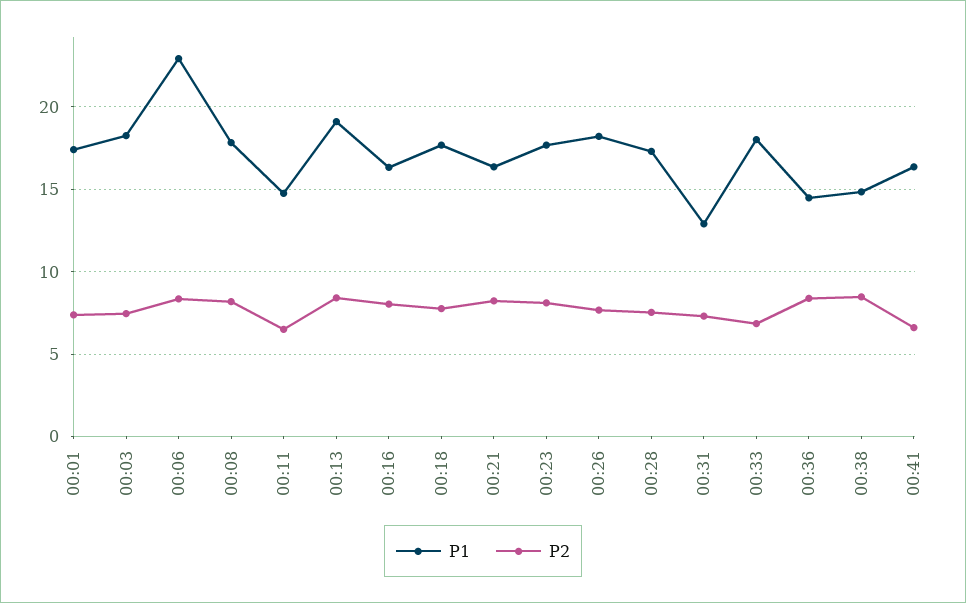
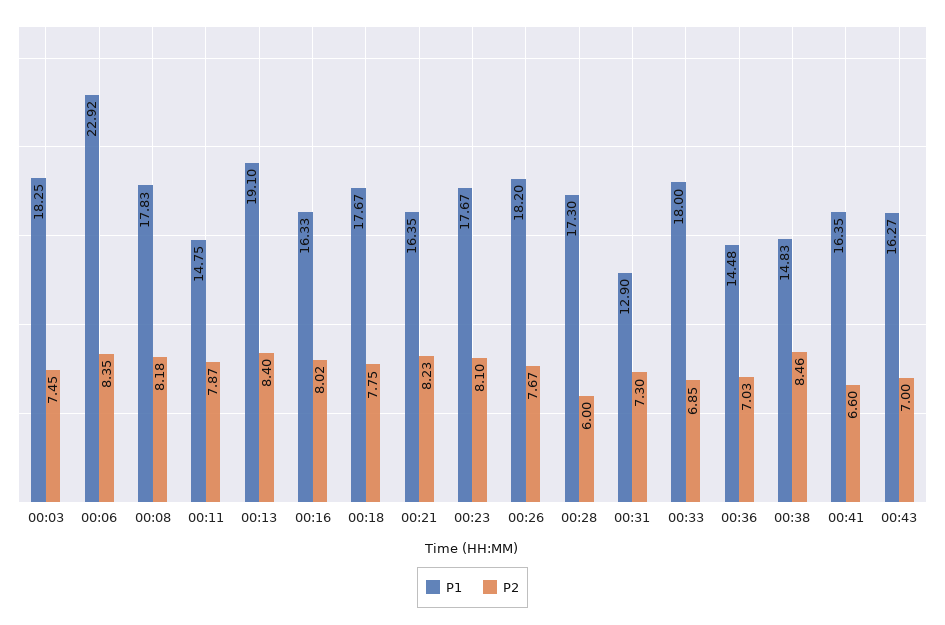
P1, 00:01: 17.5 -> none
P2, 00:01: 7.5 -> none
P2, 00:11: 6.5 -> 7.87
P2, 00:28: 7.5 -> 6
P2, 00:36: 8.5 -> 7.03
P1, 00:43: none -> 16.27
P2, 00:43: none -> 7

